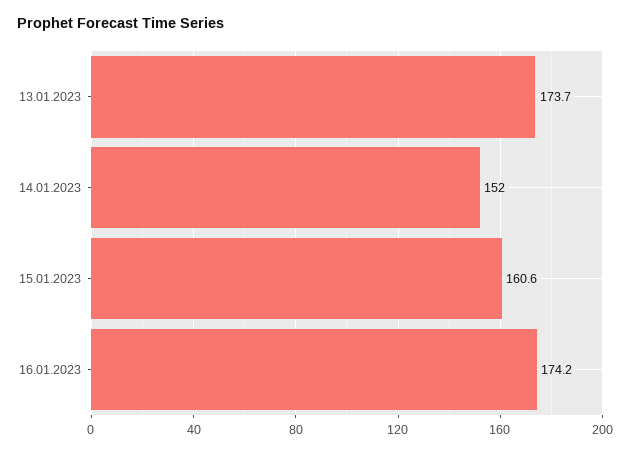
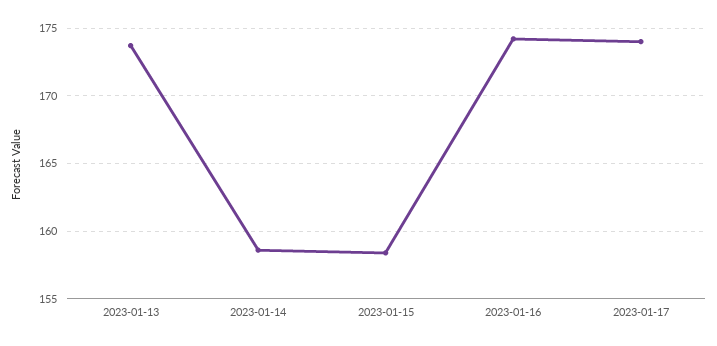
14.01.2023: 152 -> 158.5
15.01.2023: 160.6 -> 158.5
2023-01-17: none -> 174

